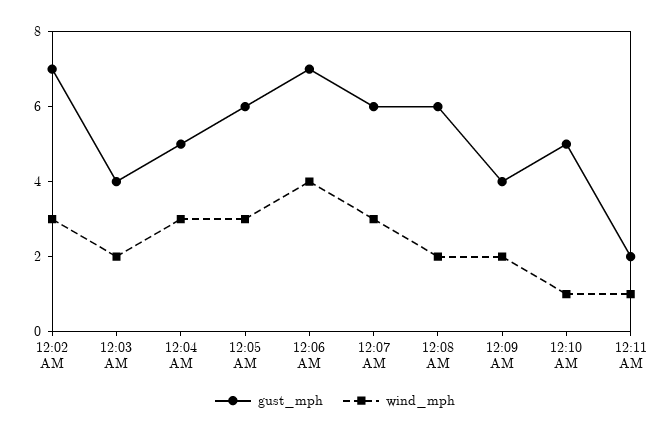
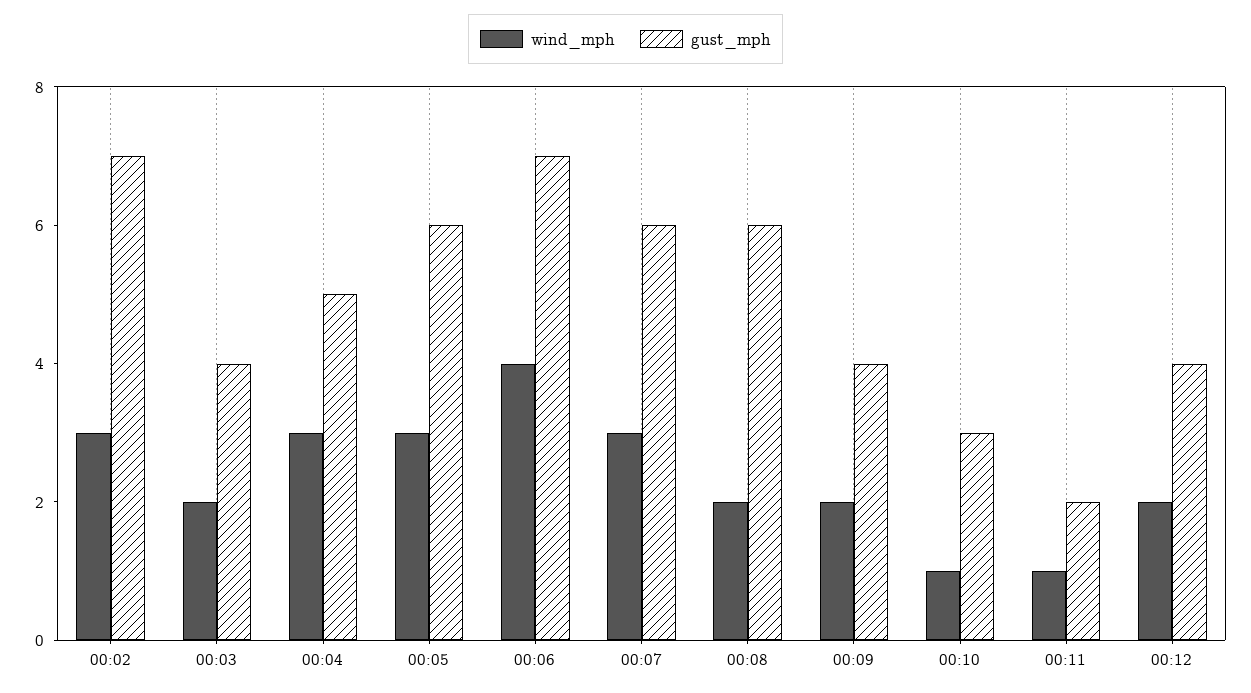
gust_mph, 12:10 AM: 5 -> 3
wind_mph, 00:12: none -> 2
gust_mph, 00:12: none -> 4

